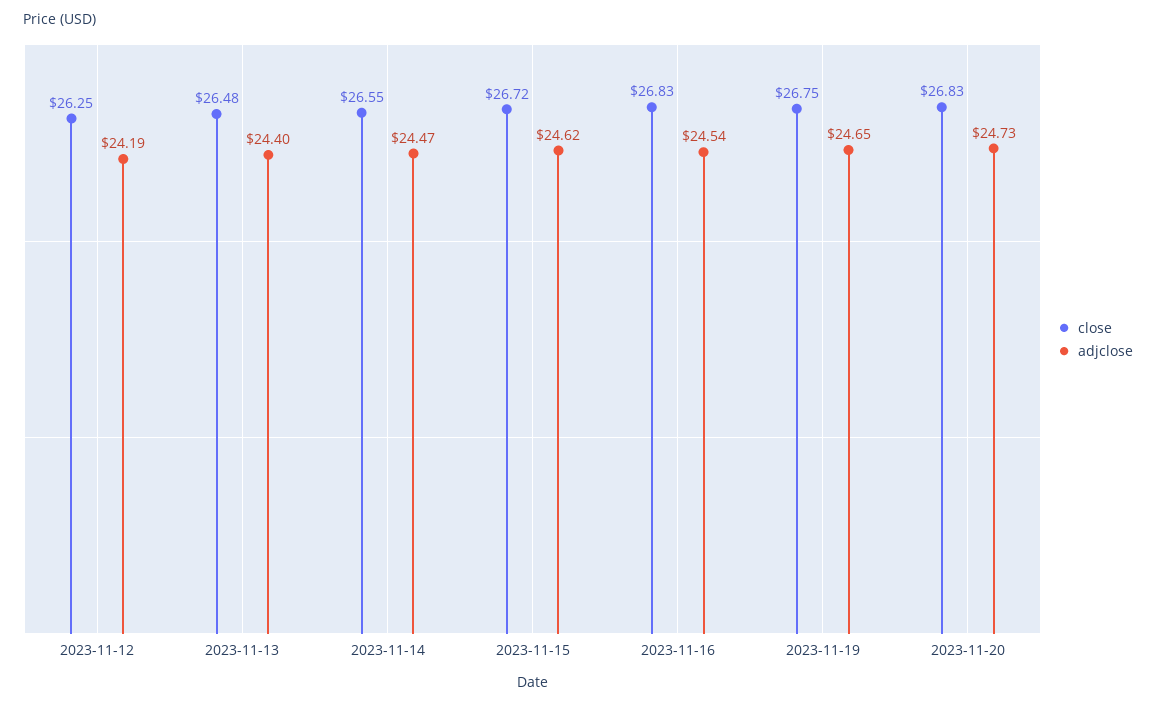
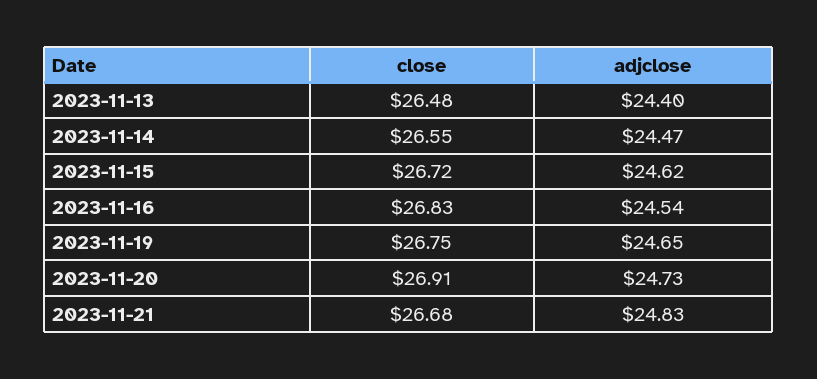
close, 2023-11-12: 26.25 -> none
adjclose, 2023-11-12: 24.19 -> none
close, 2023-11-20: 26.83 -> 26.91
close, 2023-11-21: none -> 26.68
adjclose, 2023-11-21: none -> 24.83

